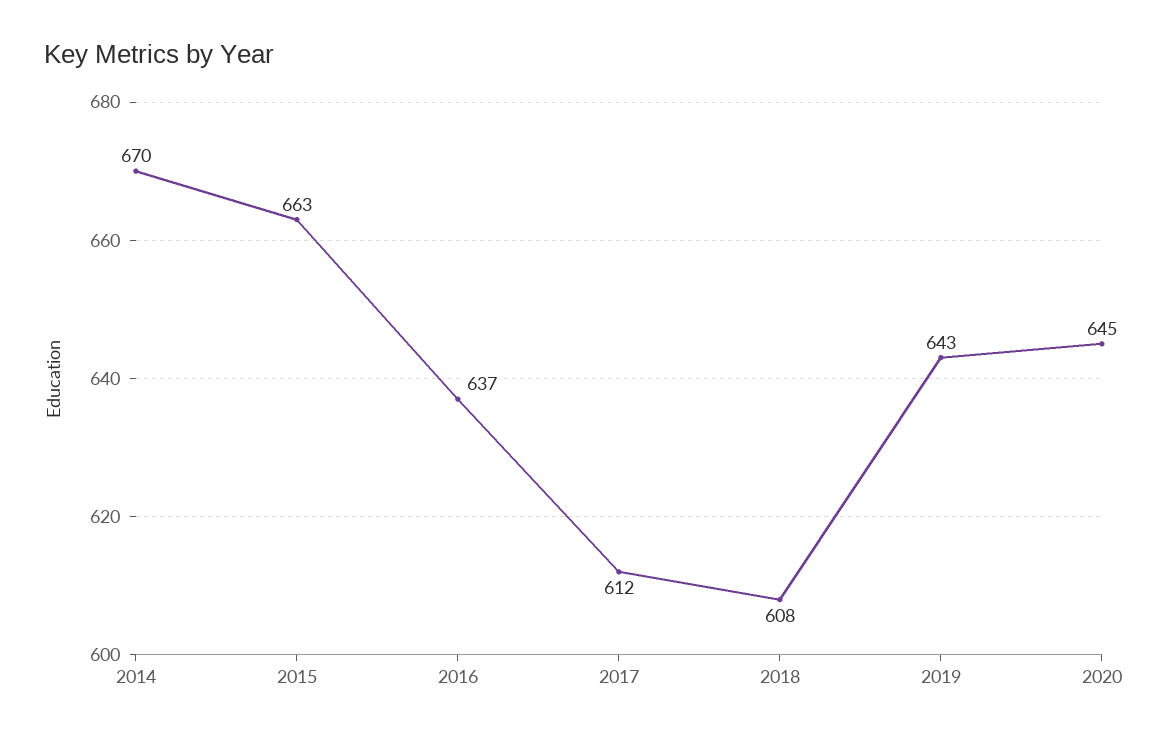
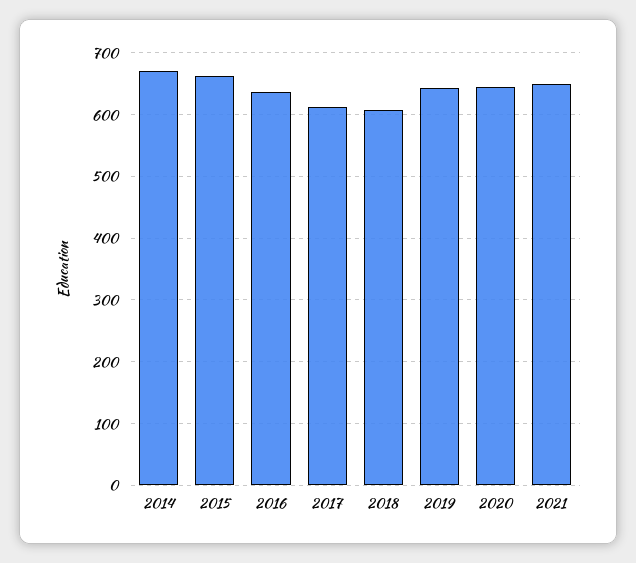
2021: none -> 650

